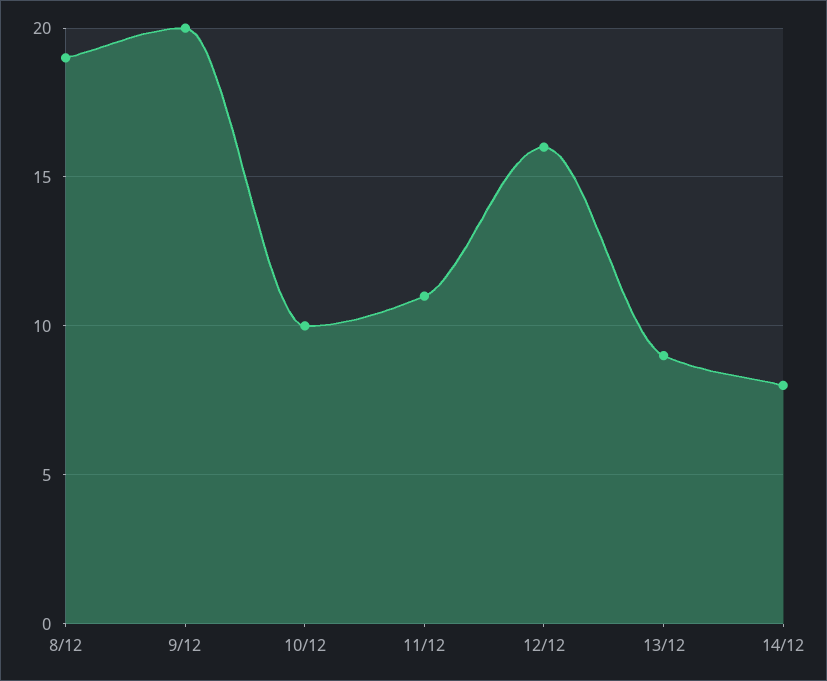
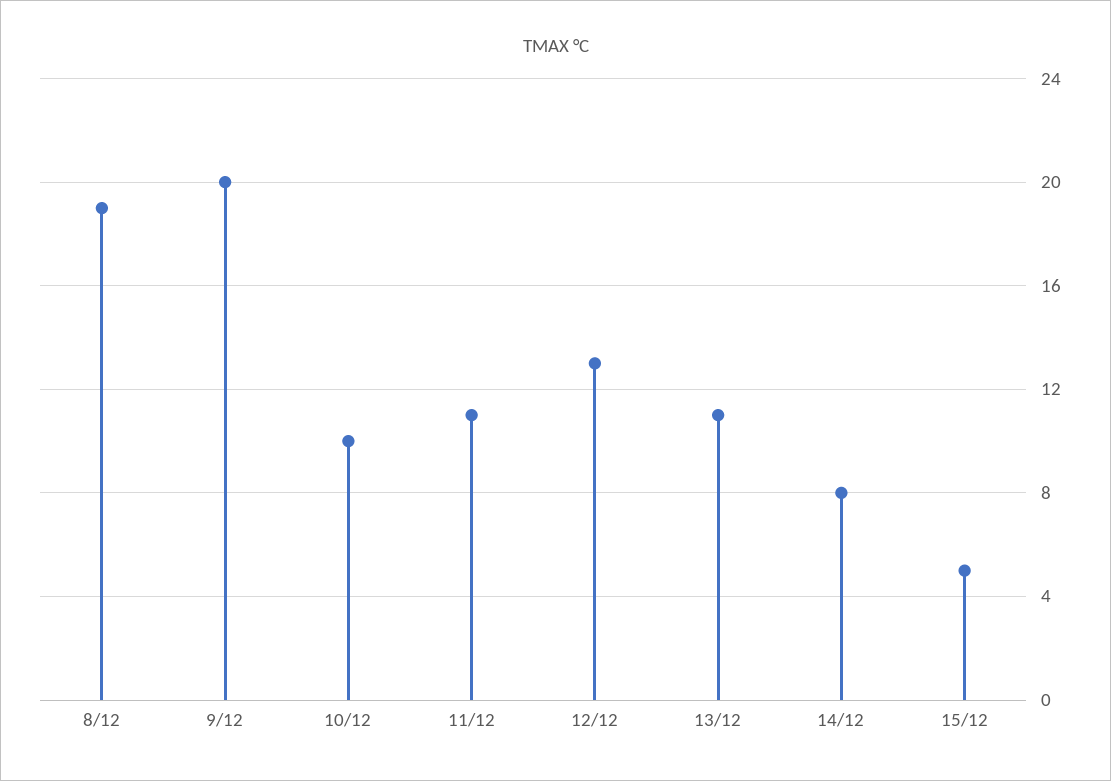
12/12: 16 -> 13
13/12: 9 -> 11
15/12: none -> 5

